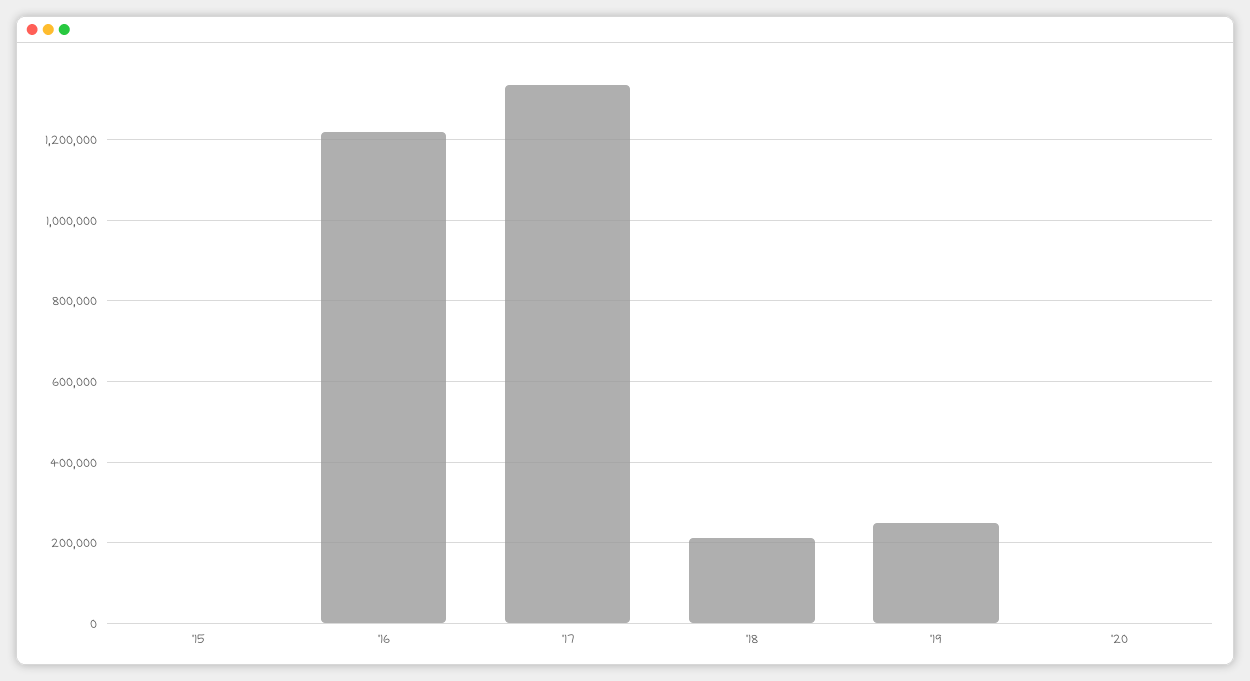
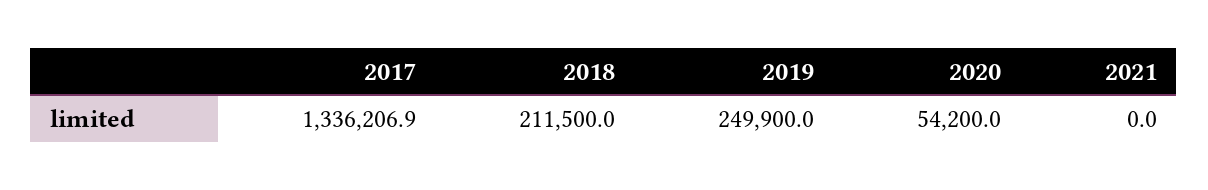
'15: 0 -> none
'16: 1220000 -> none
'20: 0 -> 54200
2021: none -> 0

